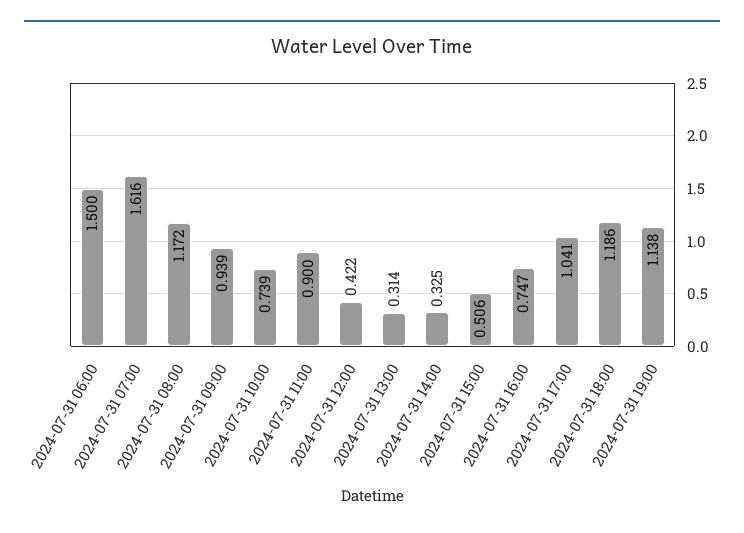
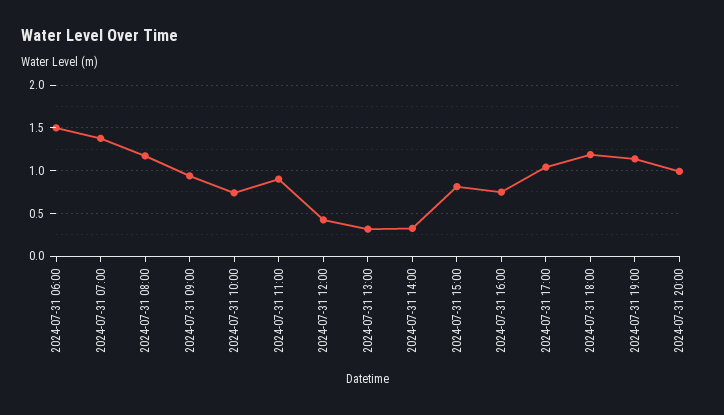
2024-07-31 07:00: 1.616 -> 1.4
2024-07-31 15:00: 0.506 -> 0.8
2024-07-31 20:00: none -> 1

